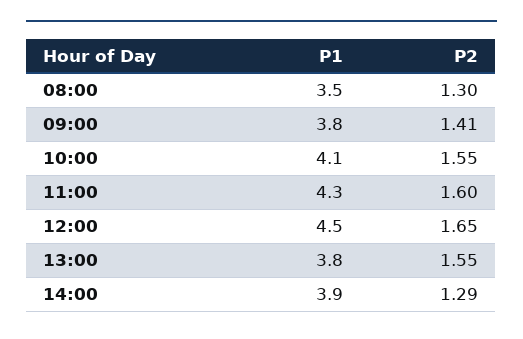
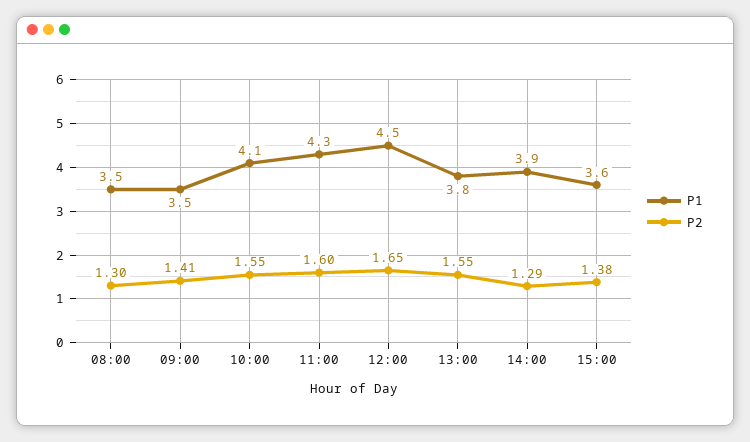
P1, 09:00: 3.8 -> 3.5
P1, 15:00: none -> 3.6
P2, 15:00: none -> 1.38

